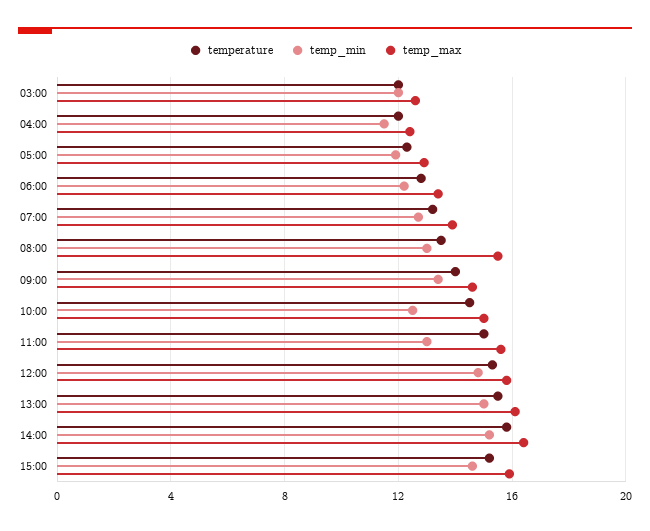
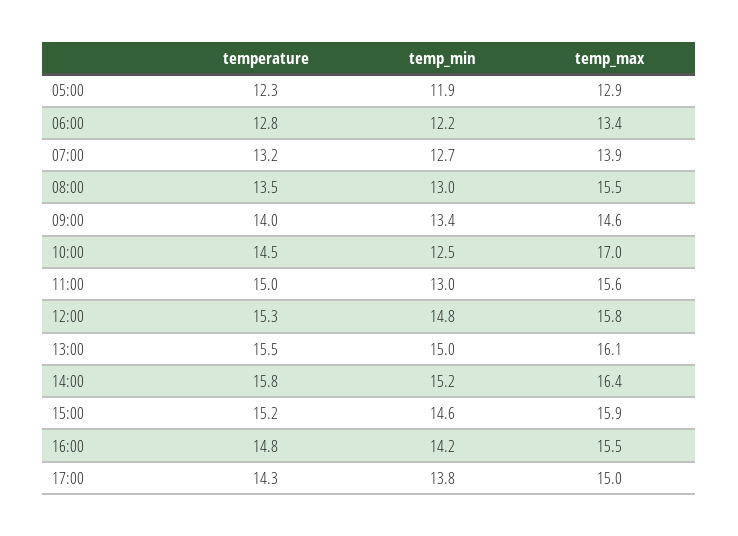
temperature, 03:00: 12 -> none
temp_min, 03:00: 12 -> none
temp_max, 03:00: 12.5 -> none
temperature, 04:00: 12 -> none
temp_min, 04:00: 11.5 -> none
temp_max, 04:00: 12.5 -> none
temp_max, 10:00: 15 -> 17
temperature, 16:00: none -> 14.8
temp_min, 16:00: none -> 14.2
temp_max, 16:00: none -> 15.5
temperature, 17:00: none -> 14.3
temp_min, 17:00: none -> 13.8
temp_max, 17:00: none -> 15

